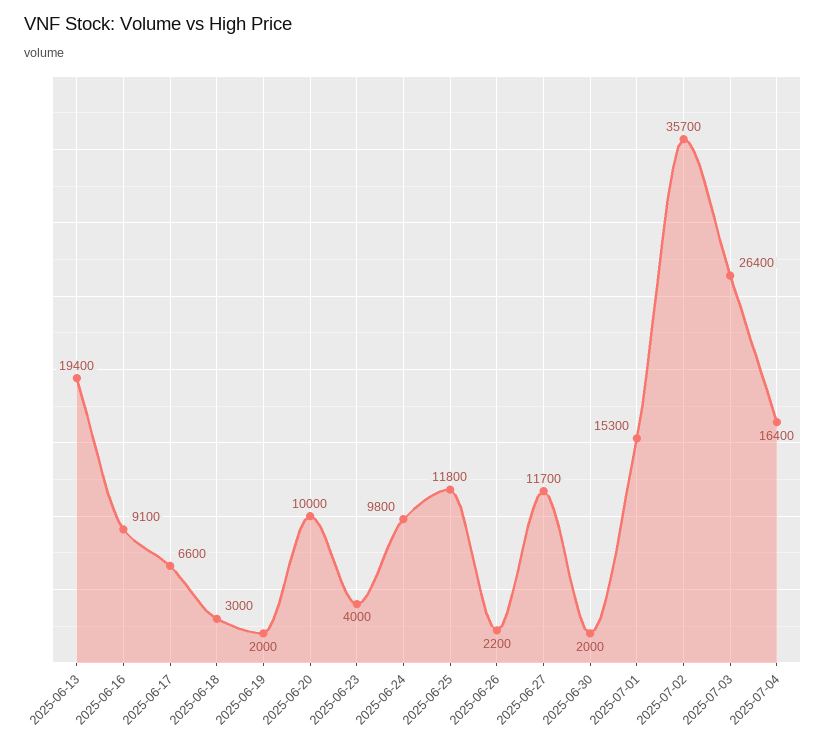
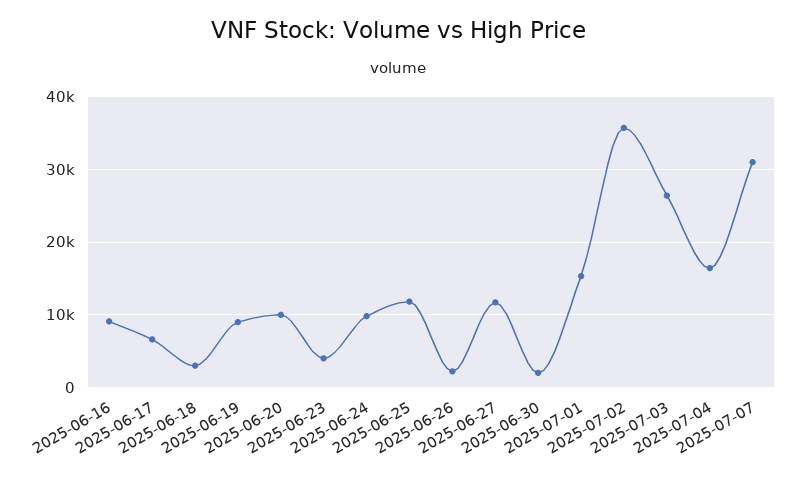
2025-06-13: 19400 -> none
2025-06-19: 2000 -> 9000
2025-07-07: none -> 31000

